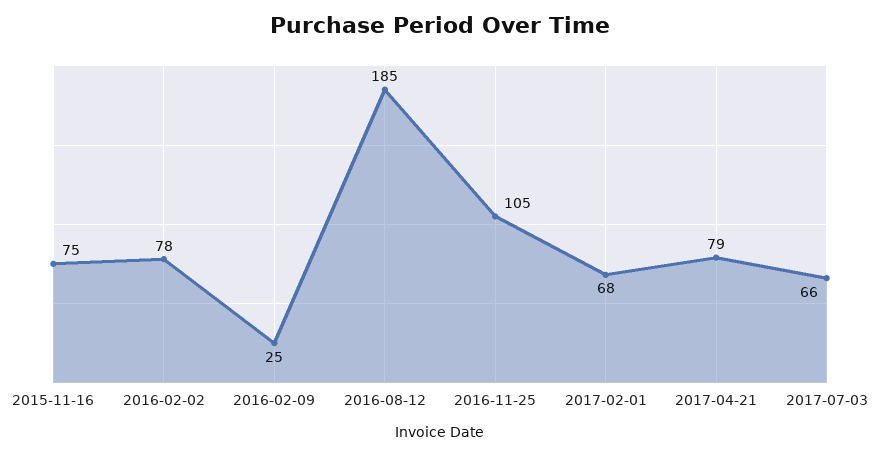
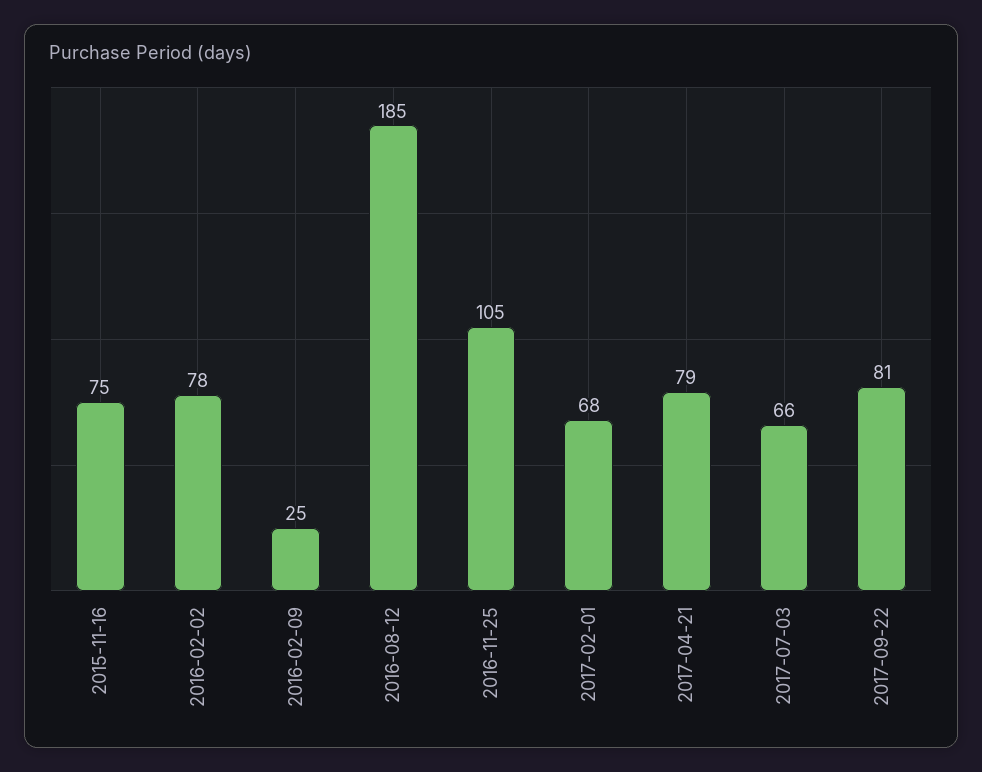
2017-09-22: none -> 81

